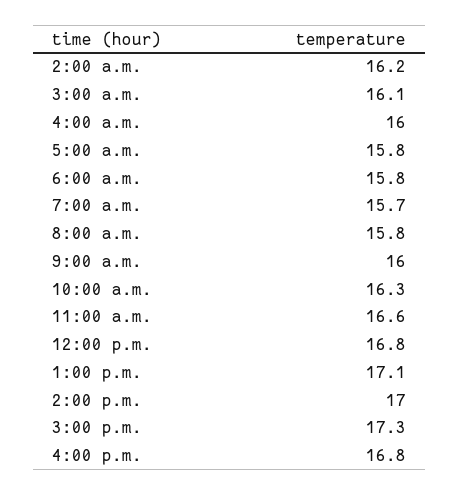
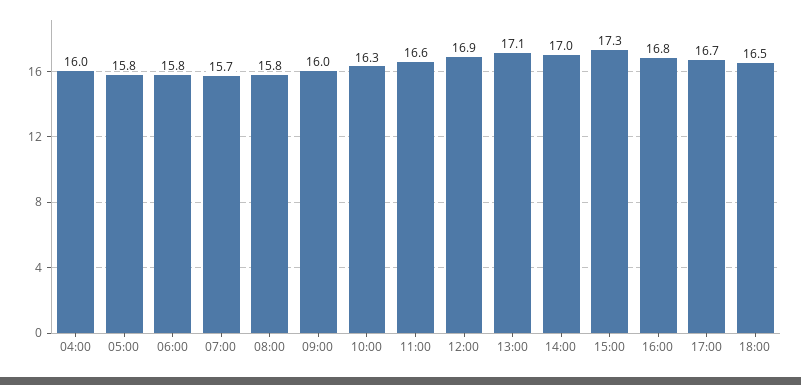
2:00 a.m.: 16.2 -> none
3:00 a.m.: 16.1 -> none
12:00 p.m.: 16.8 -> 16.9
17:00: none -> 16.7
18:00: none -> 16.5

